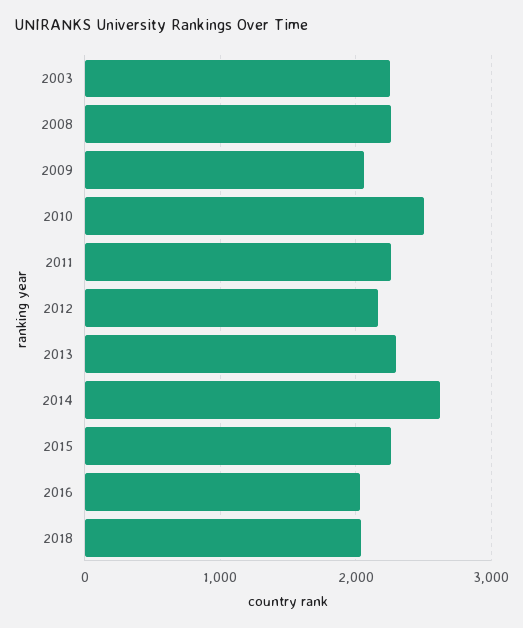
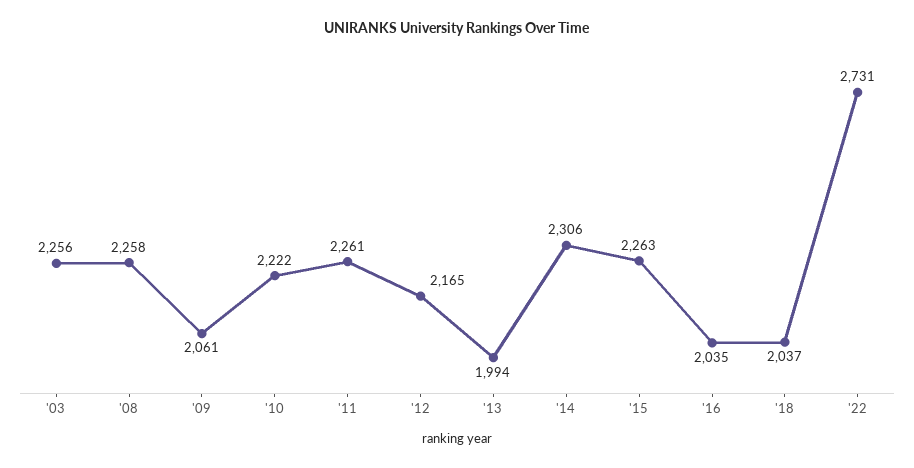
2010: 2500 -> 2222
2013: 2300 -> 1994
2014: 2600 -> 2306
'22: none -> 2731

